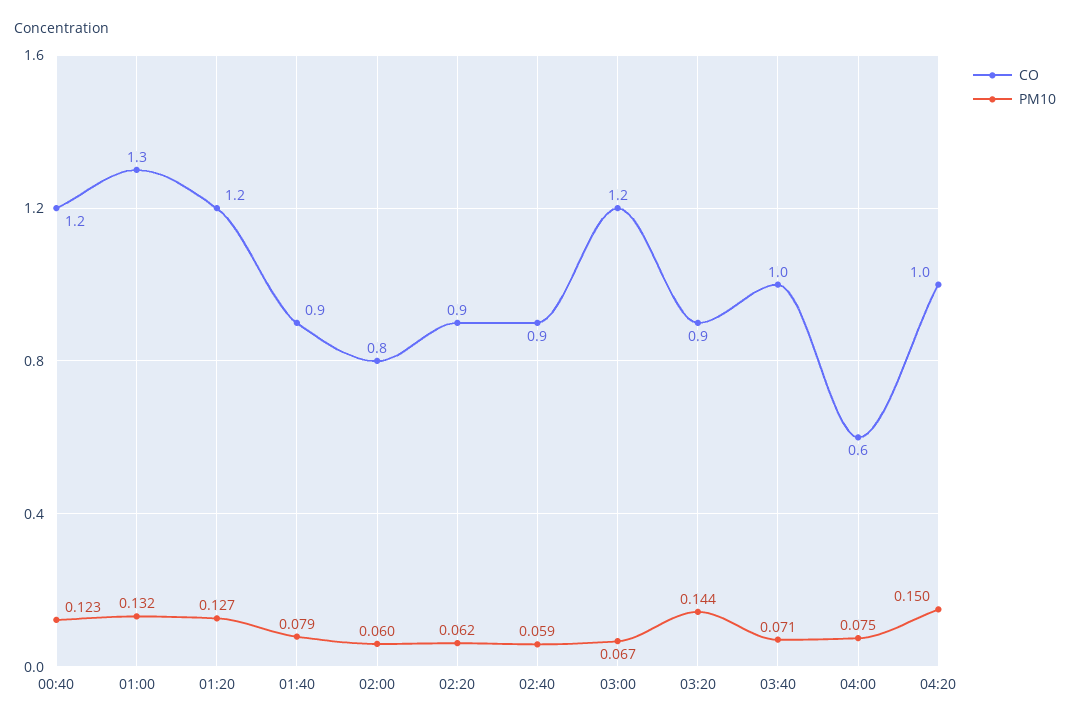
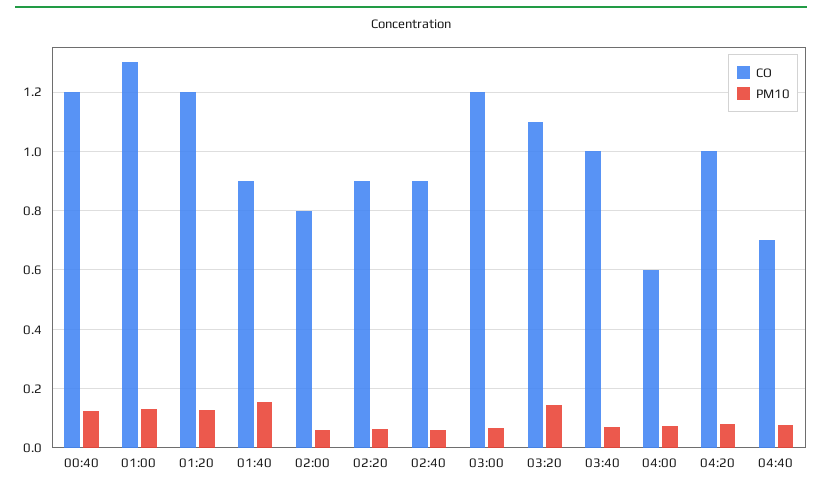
PM10, 01:40: 0.079 -> 0.15
CO, 03:20: 0.9 -> 1.1
PM10, 04:20: 0.15 -> 0.075
CO, 04:40: none -> 0.7
PM10, 04:40: none -> 0.075

